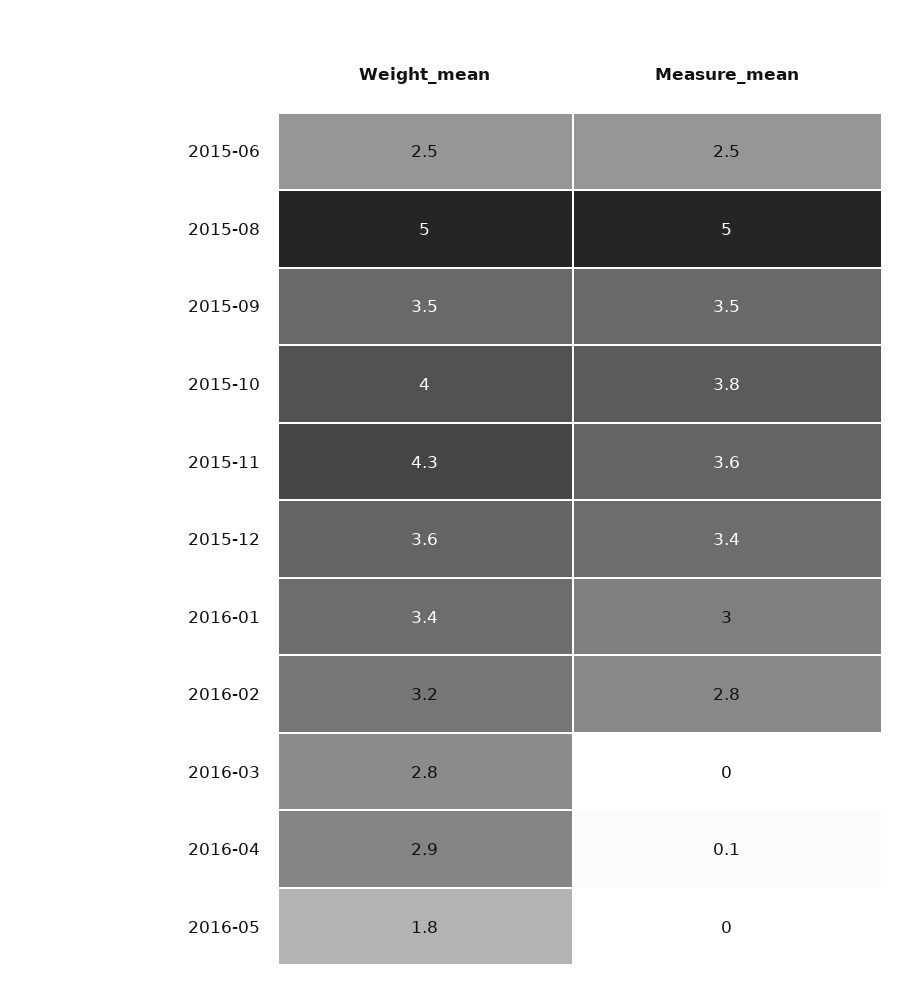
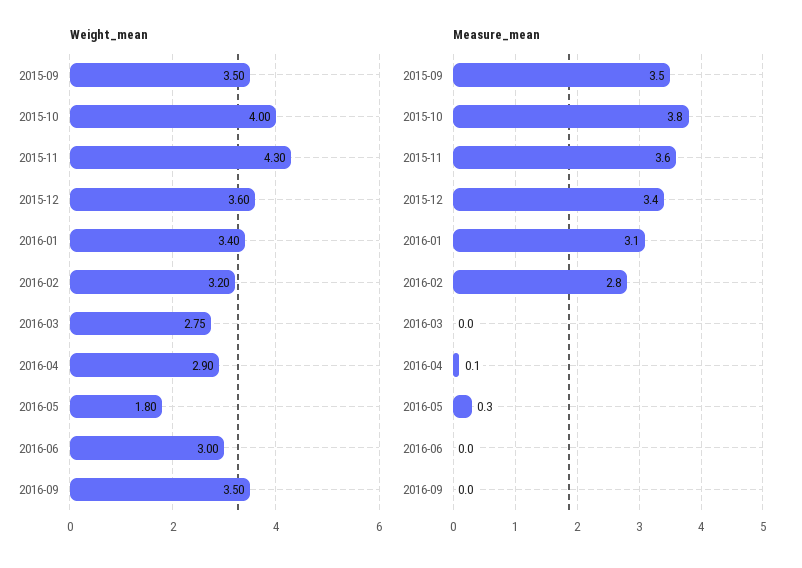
Weight_mean, 2015-06: 2.5 -> none
Measure_mean, 2015-06: 2.5 -> none
Weight_mean, 2015-08: 5 -> none
Measure_mean, 2015-08: 5 -> none
Measure_mean, 2016-01: 3 -> 3.1
Measure_mean, 2016-05: 0 -> 0.3
Weight_mean, 2016-06: none -> 3
Weight_mean, 2016-09: none -> 3.5
Measure_mean, 2016-06: none -> 0
Measure_mean, 2016-09: none -> 0

